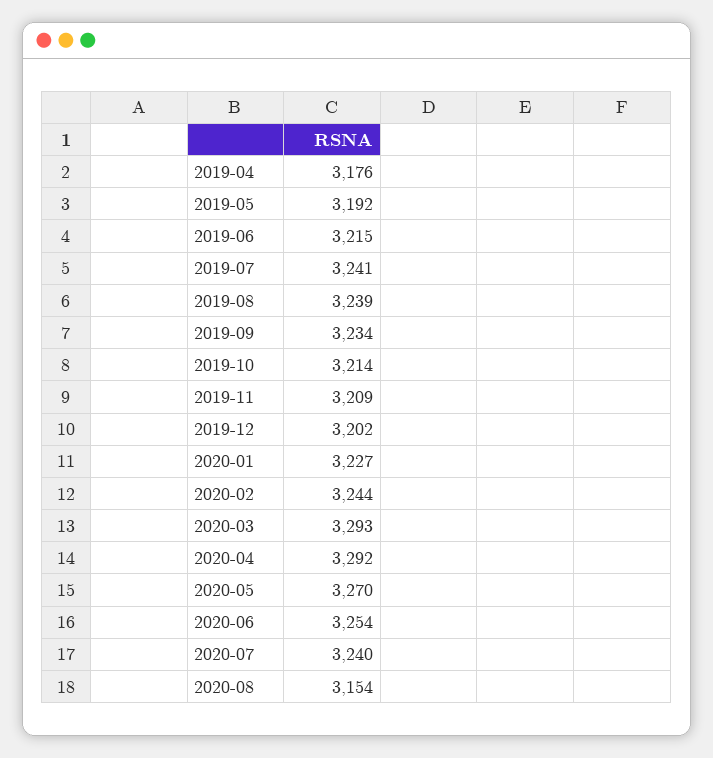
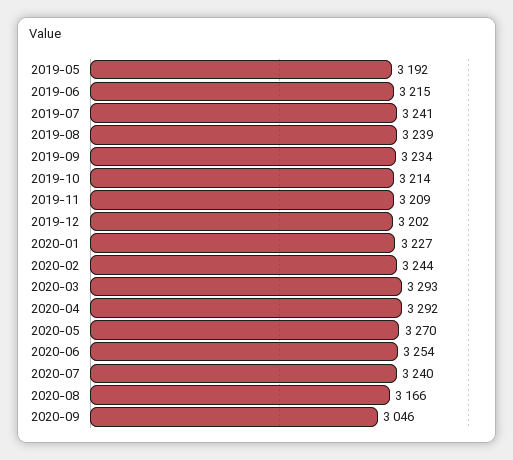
2019-04: 3176 -> none
2020-08: 3154 -> 3166
2020-09: none -> 3046

